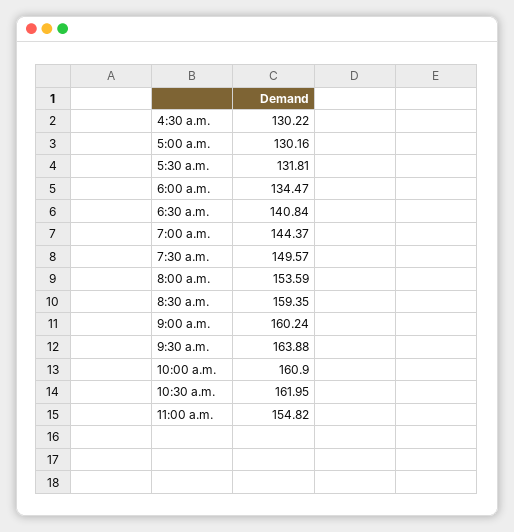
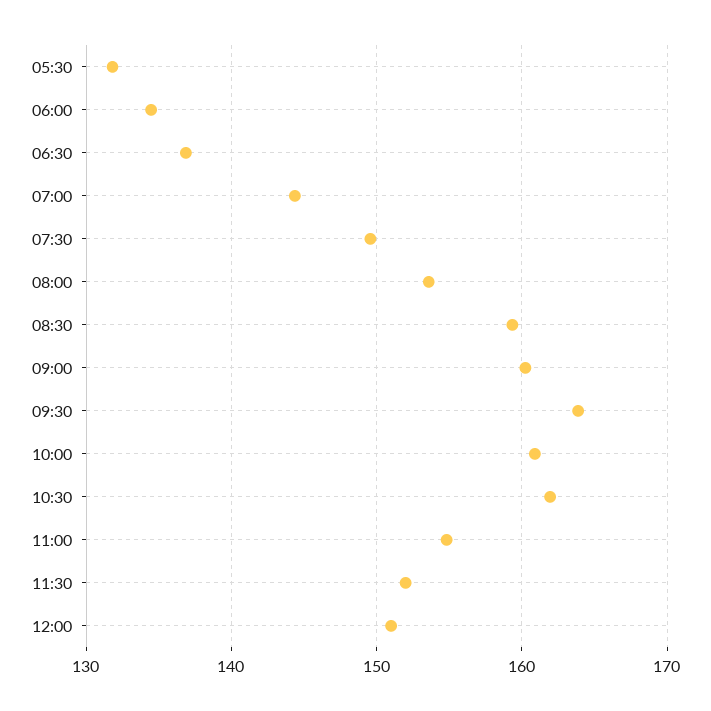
4:30 a.m.: 130.22 -> none
5:00 a.m.: 130.16 -> none
6:30 a.m.: 140.84 -> 137
11:30: none -> 152
12:00: none -> 151

